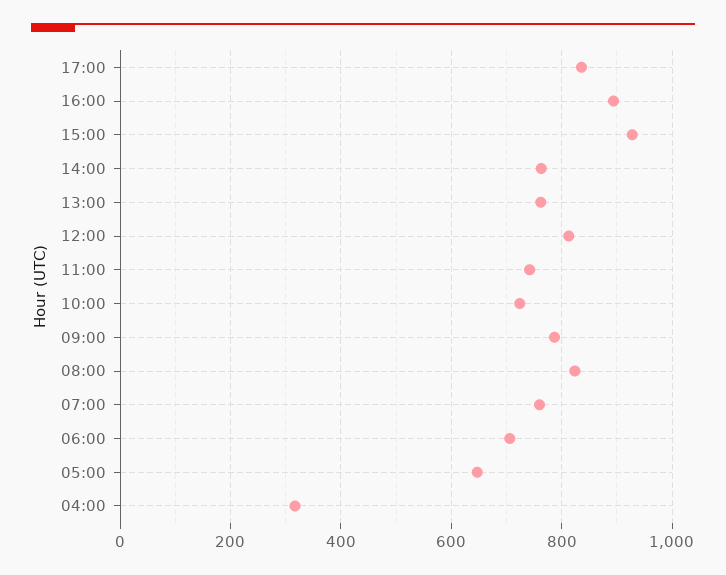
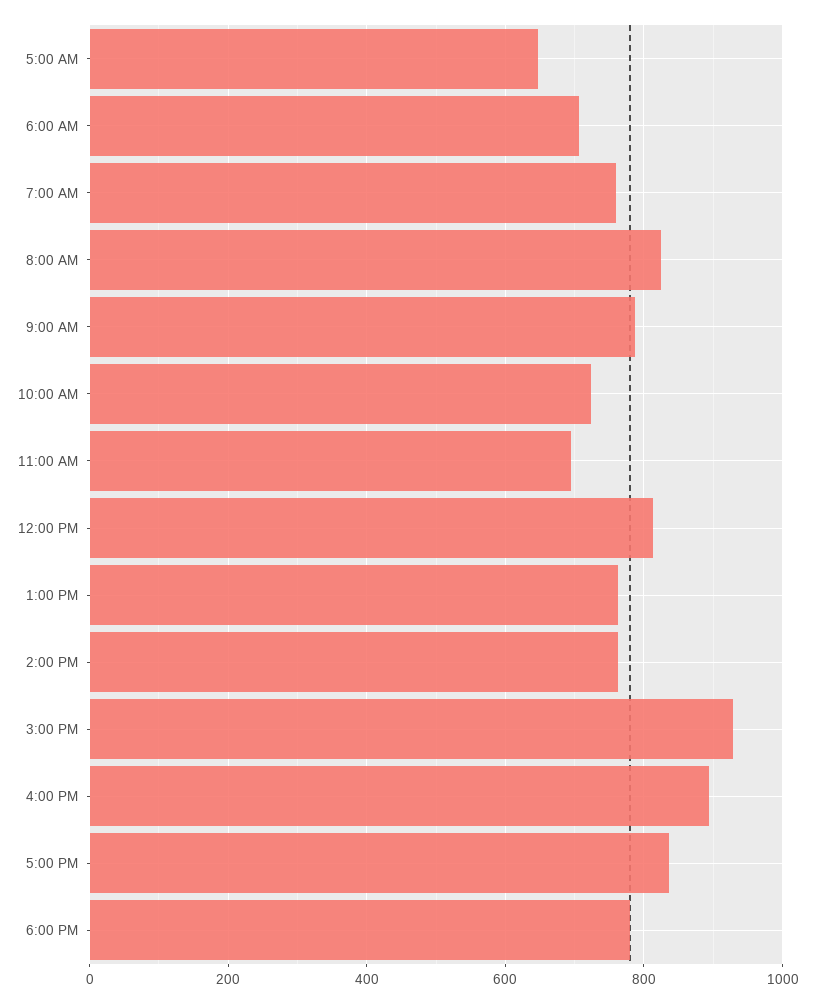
11:00: 740 -> 700
04:00: 320 -> none
6:00 PM: none -> 780

